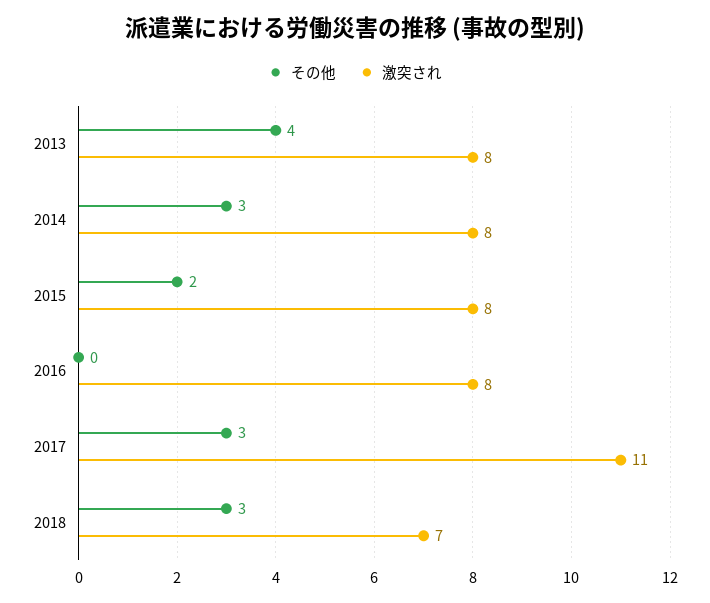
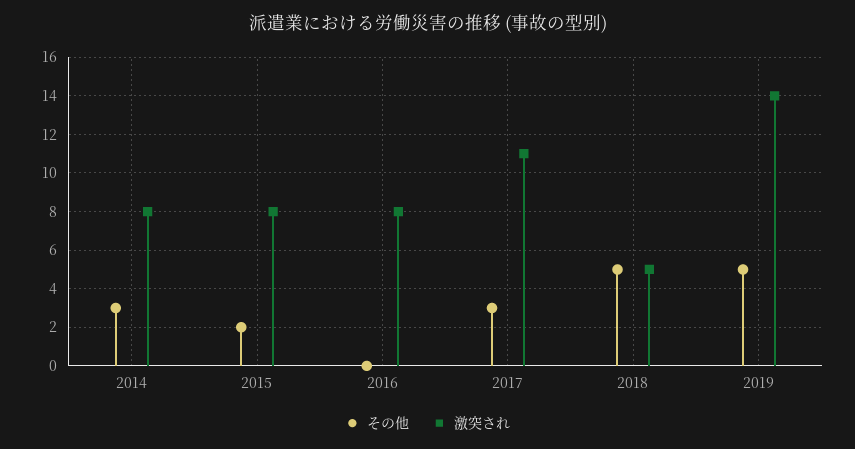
その他, 2013: 4 -> none
激突され, 2013: 8 -> none
その他, 2018: 3 -> 5
激突され, 2018: 7 -> 5
その他, 2019: none -> 5
激突され, 2019: none -> 14

